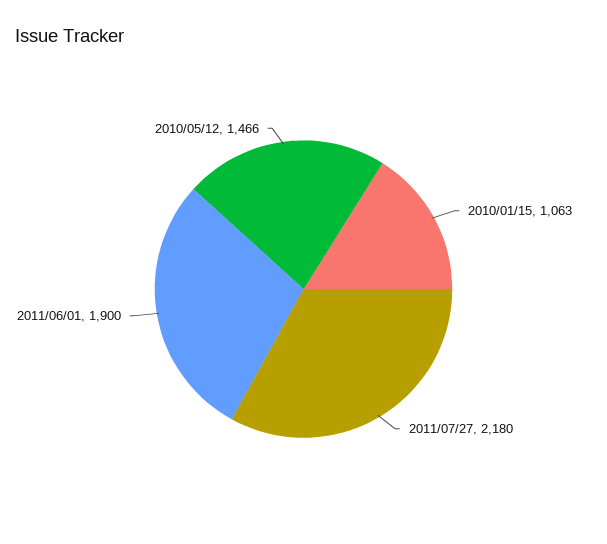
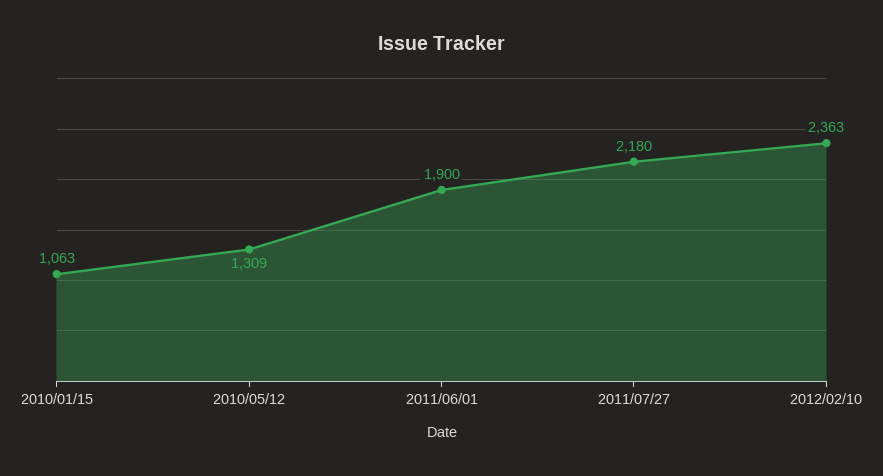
2010/05/12: 1466 -> 1309
2012/02/10: none -> 2363

